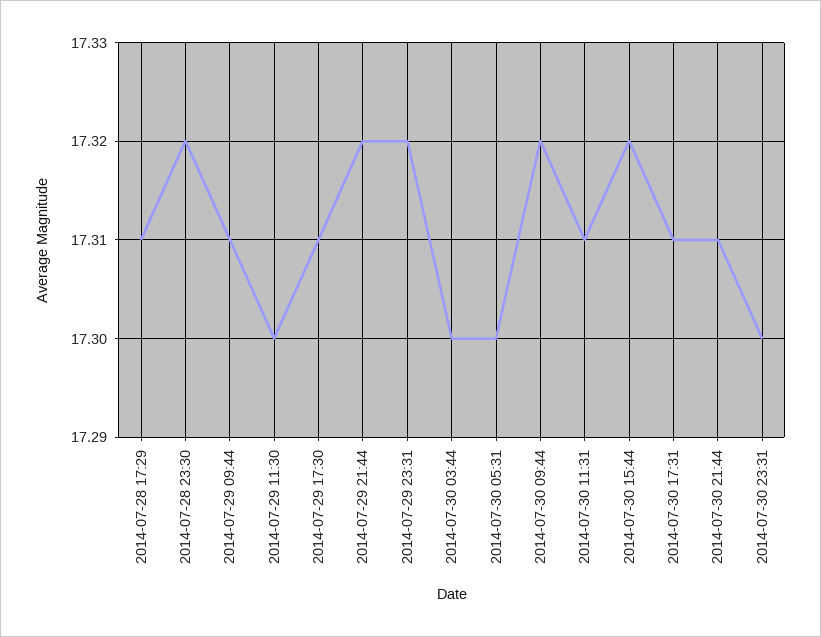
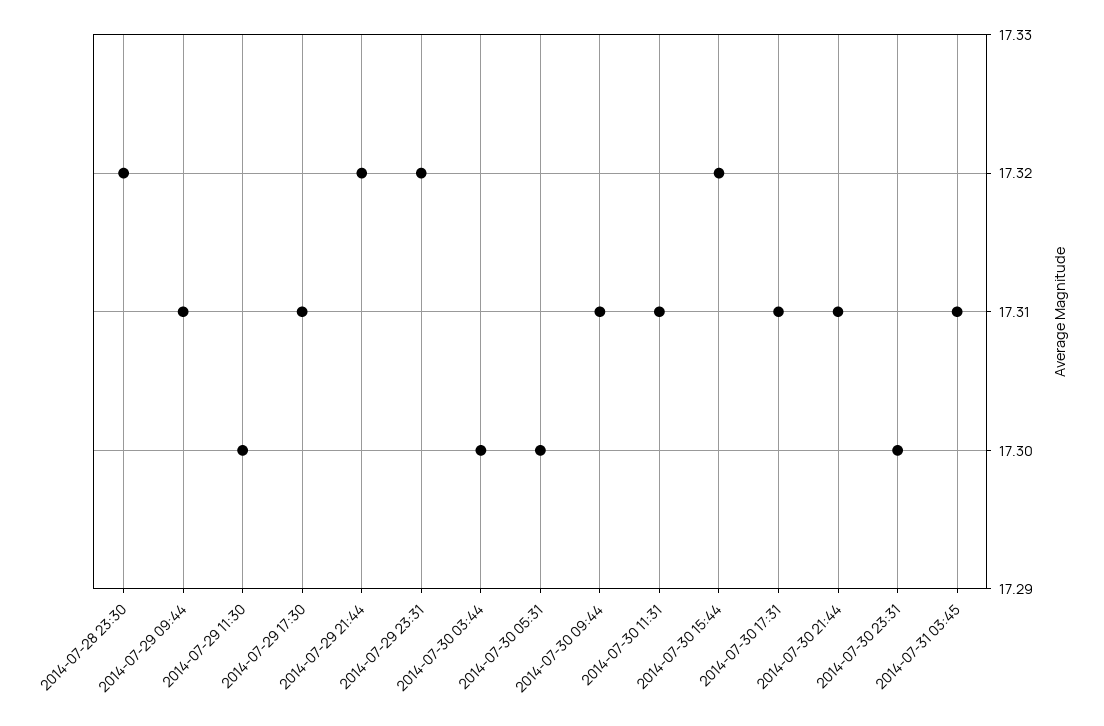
2014-07-28 17:29: 17.31 -> none
2014-07-30 09:44: 17.32 -> 17.31
2014-07-31 03:45: none -> 17.31

